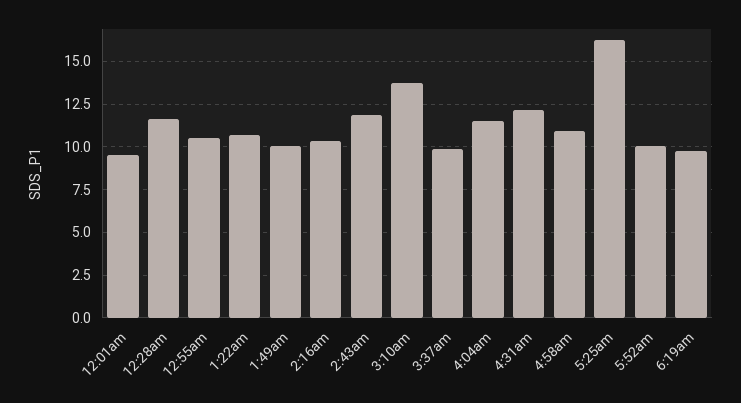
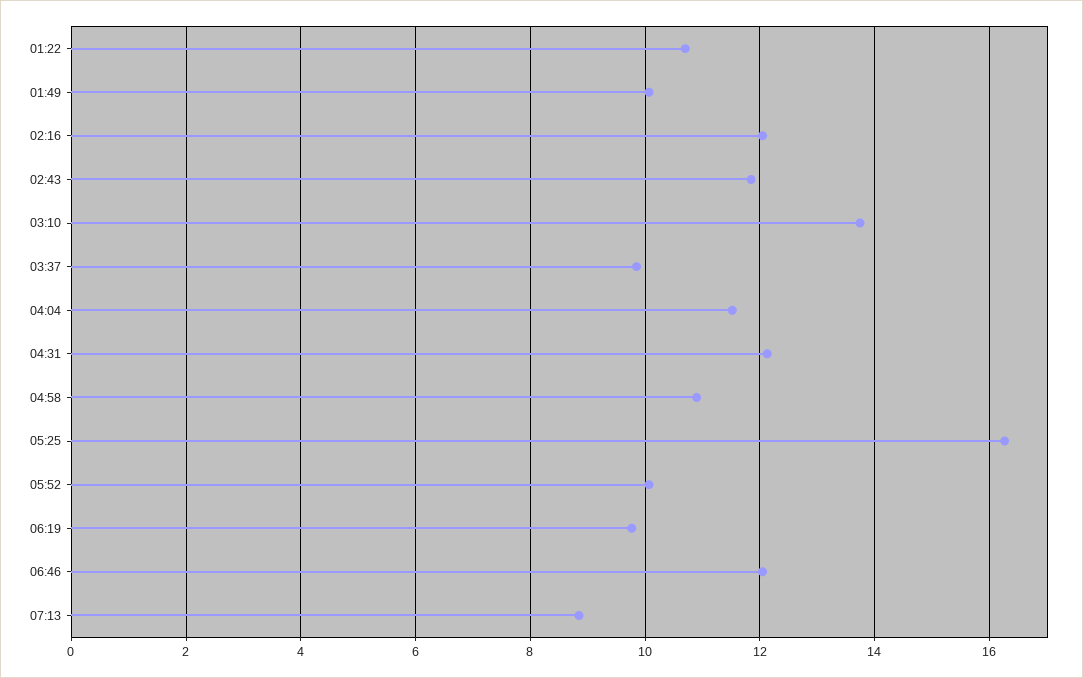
12:01am: 9.5 -> none
12:28am: 11.5 -> none
12:55am: 10.5 -> none
2:16am: 10.5 -> 12
06:46: none -> 12
07:13: none -> 8.8

